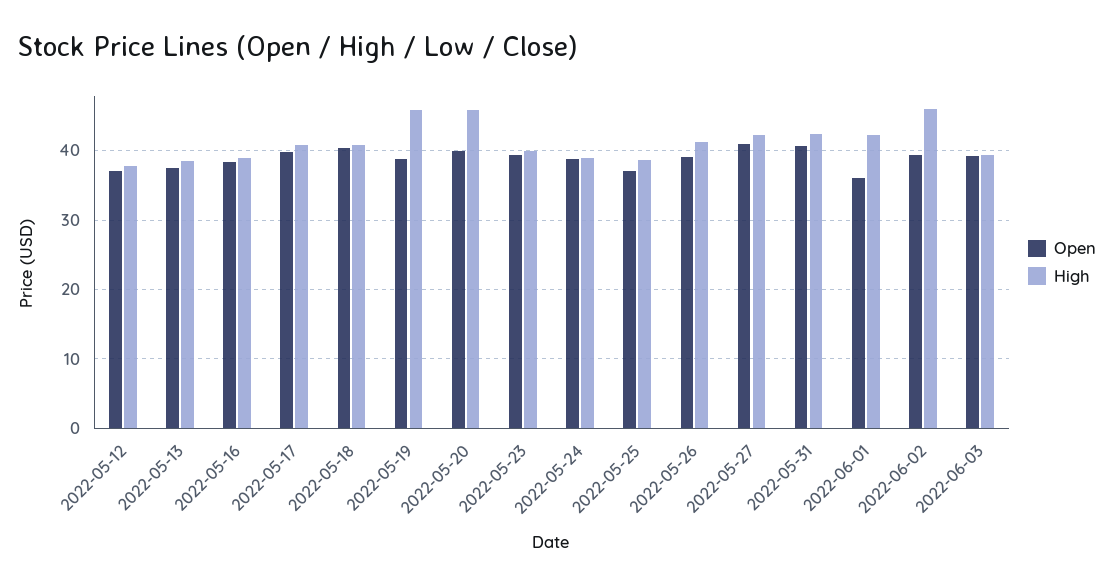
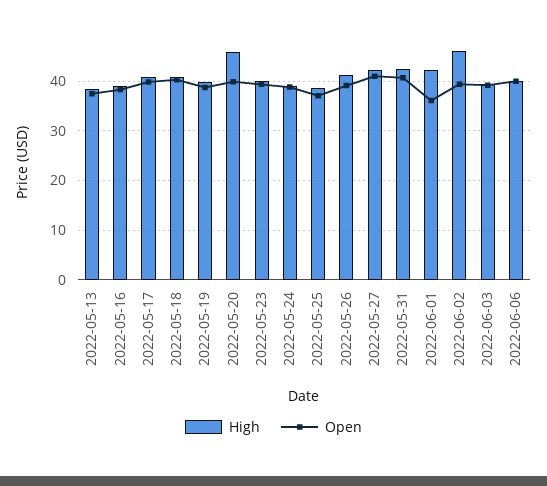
Open, 2022-05-12: 37 -> none
High, 2022-05-12: 38 -> none
High, 2022-05-19: 46 -> 40
High, 2022-06-06: none -> 40
Open, 2022-06-06: none -> 40

